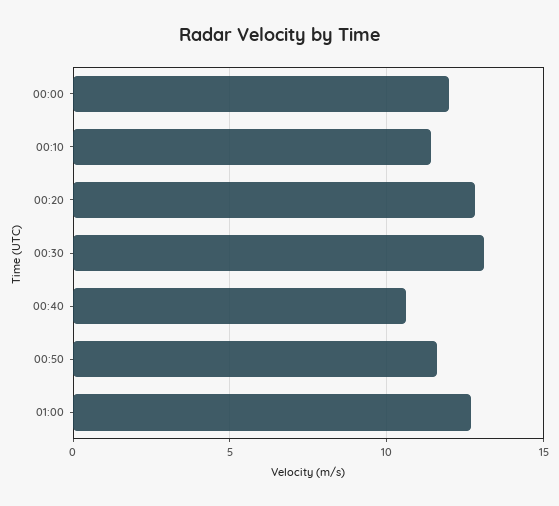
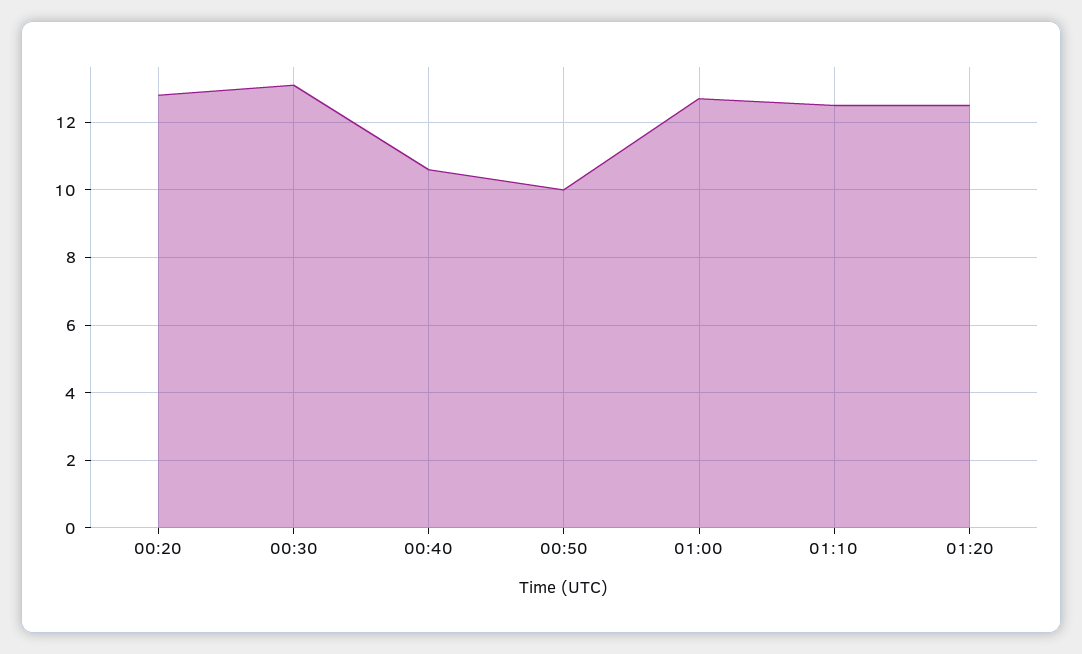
00:00: 12 -> none
00:10: 11.5 -> none
00:50: 11.5 -> 10
01:10: none -> 12.5
01:20: none -> 12.5

